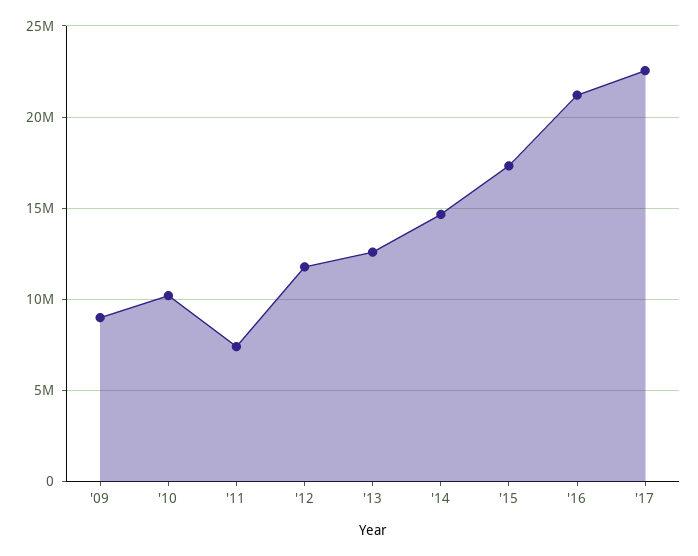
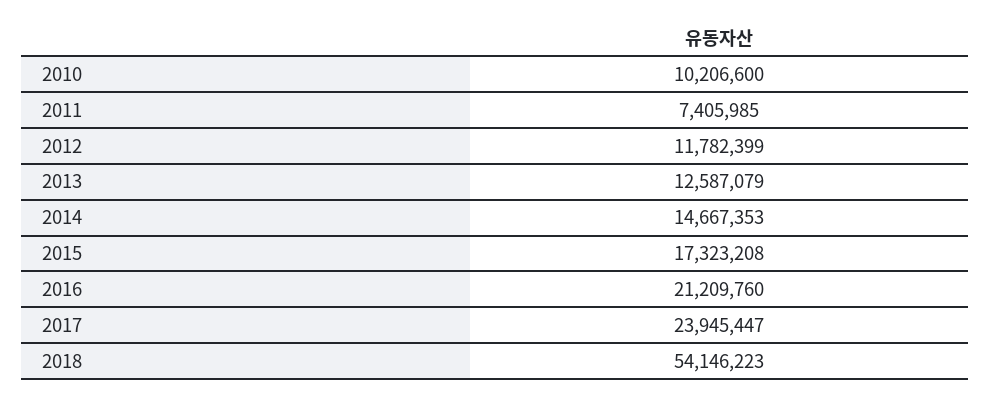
'09: 9000000 -> none
'17: 22500000 -> 23945447
2018: none -> 54146223

